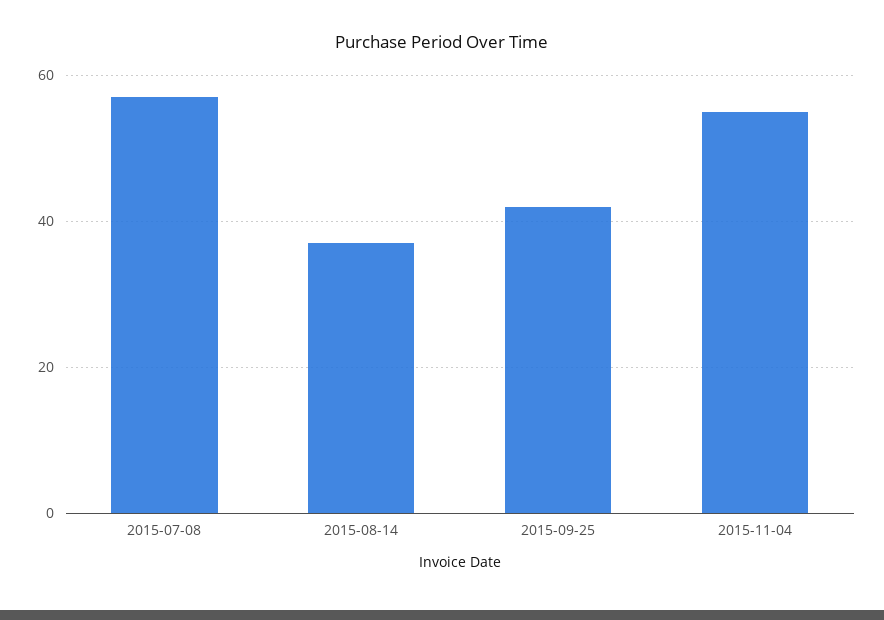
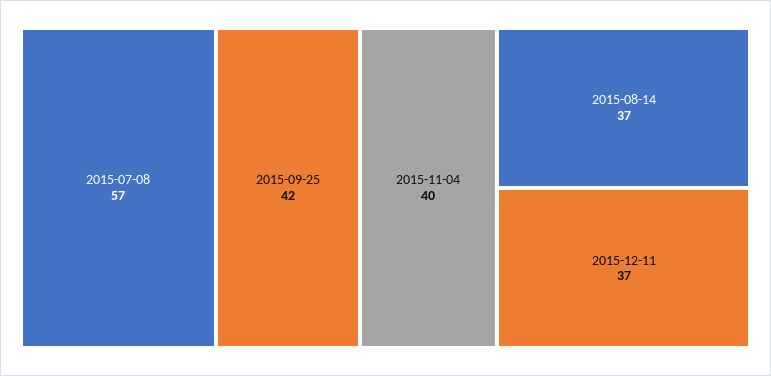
2015-11-04: 55 -> 40
2015-12-11: none -> 37

